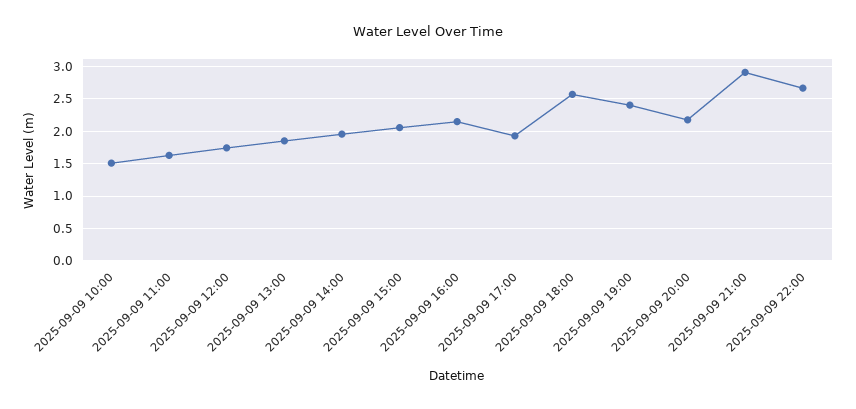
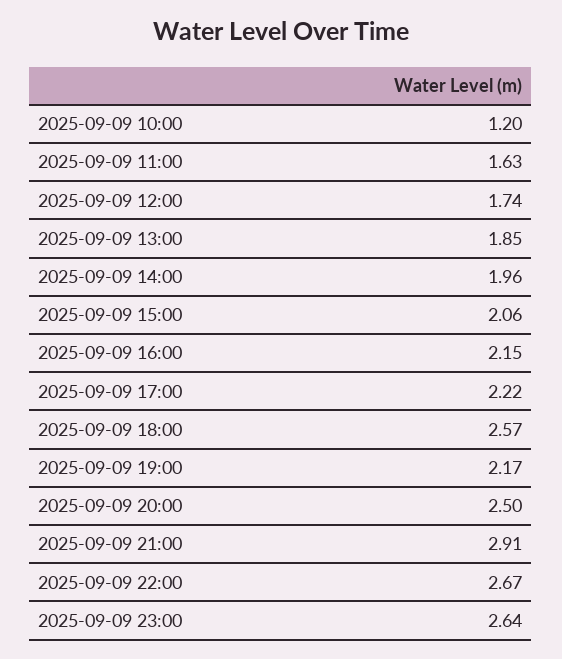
2025-09-09 10:00: 1.5 -> 1.2
2025-09-09 17:00: 1.9 -> 2.22
2025-09-09 19:00: 2.4 -> 2.17
2025-09-09 20:00: 2.2 -> 2.5
2025-09-09 23:00: none -> 2.64

